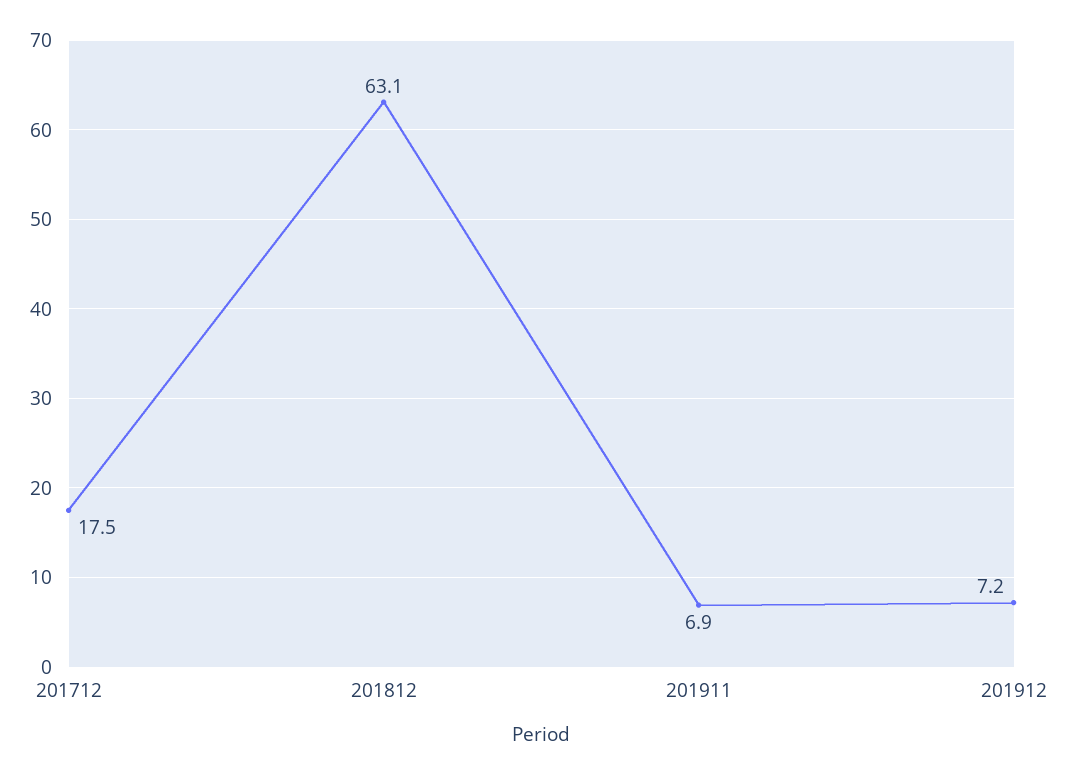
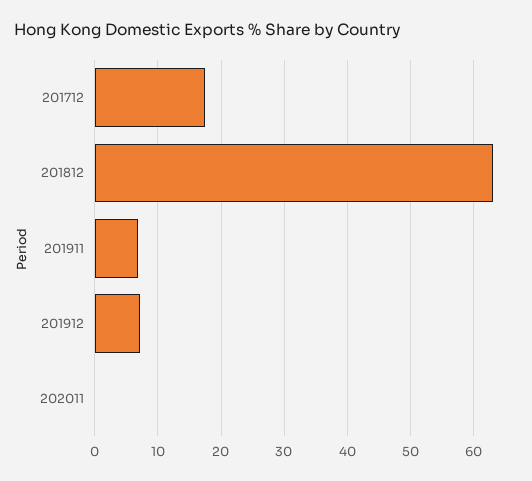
202011: none -> 0

